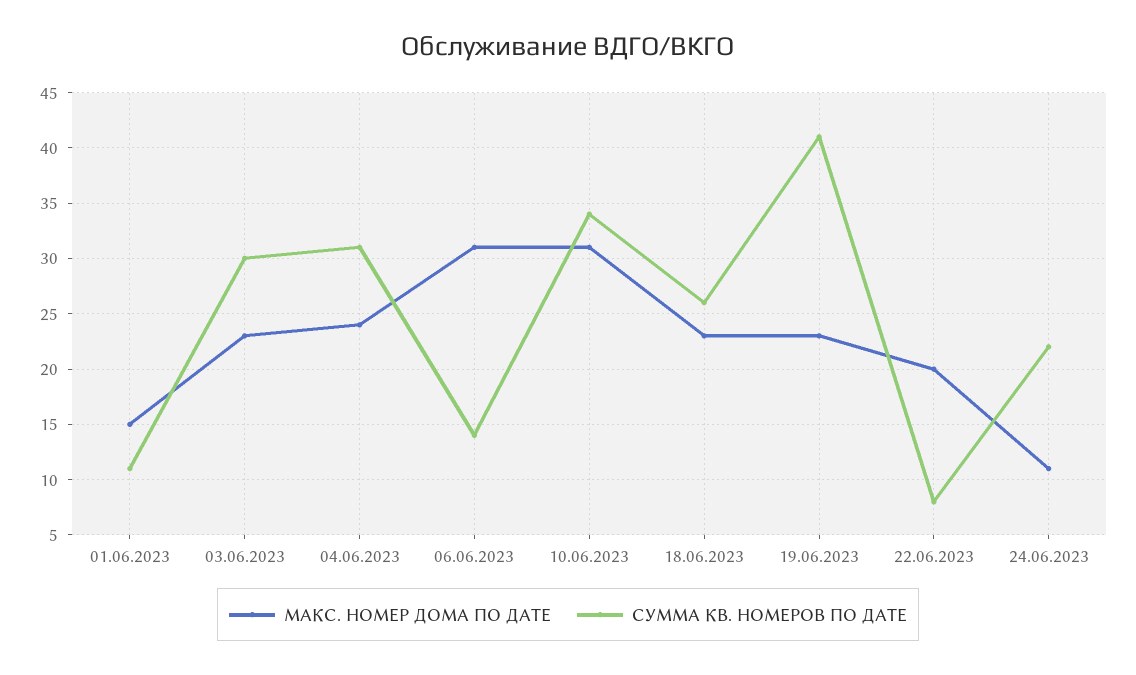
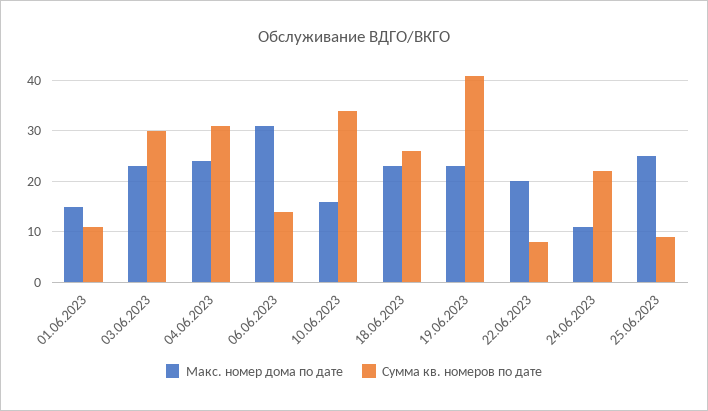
МАКС. НОМЕР ДОМА ПО ДАТЕ, 10.06.2023: 31 -> 15
МАКС. НОМЕР ДОМА ПО ДАТЕ, 25.06.2023: none -> 25
СУММА КВ. НОМЕРОВ ПО ДАТЕ, 25.06.2023: none -> 10

